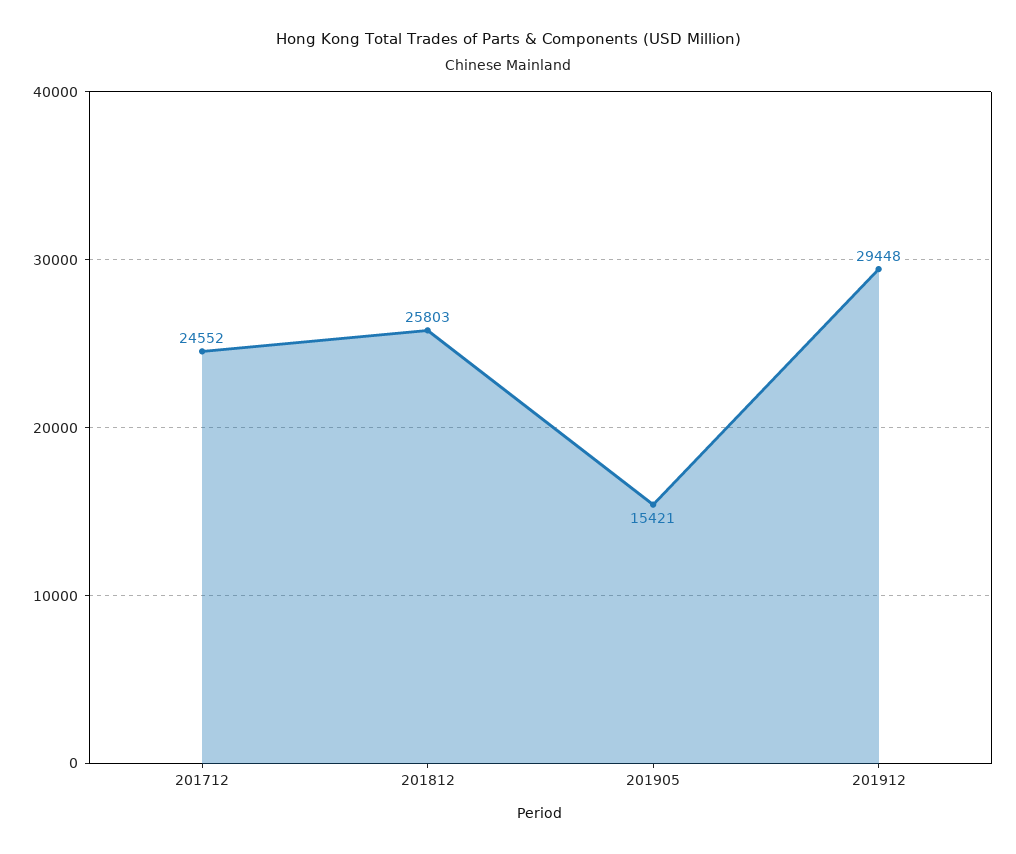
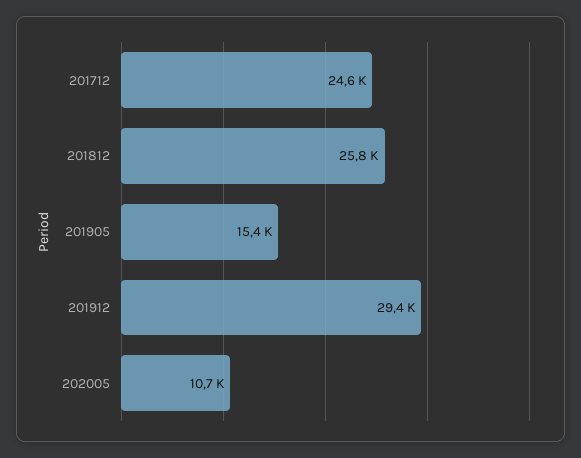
202005: none -> 10700

